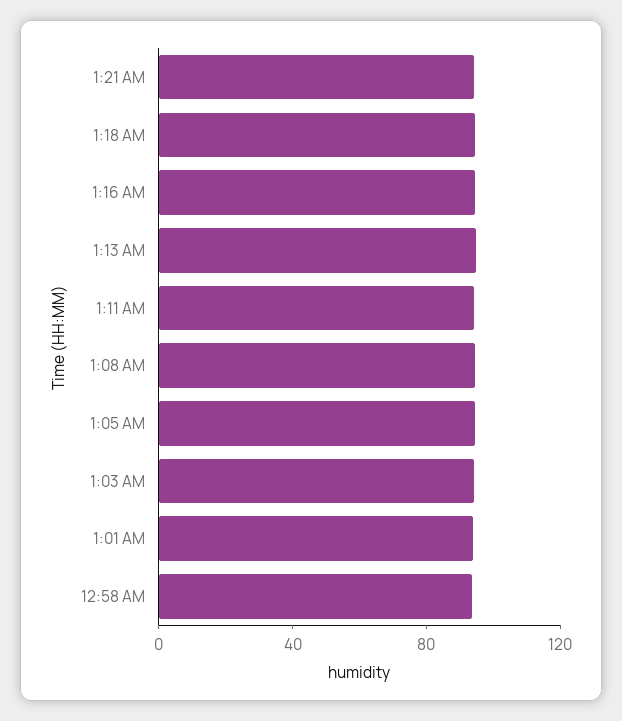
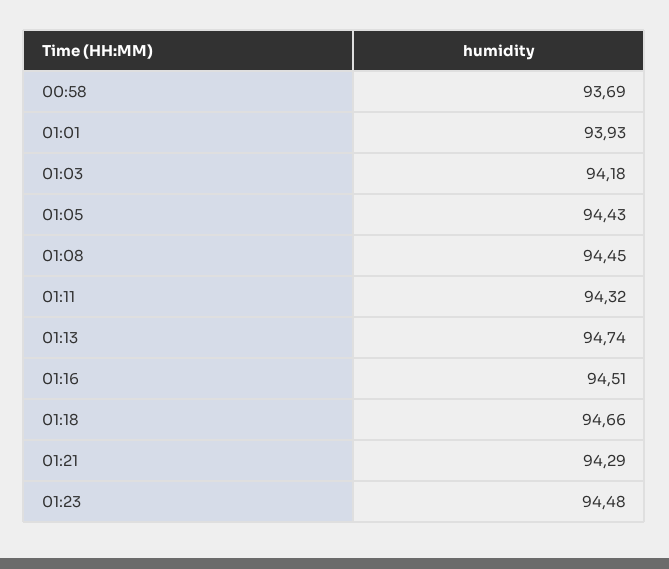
01:23: none -> 94.48

